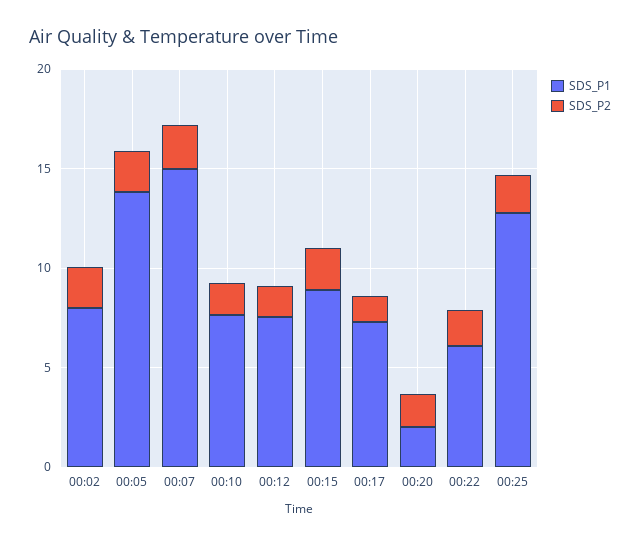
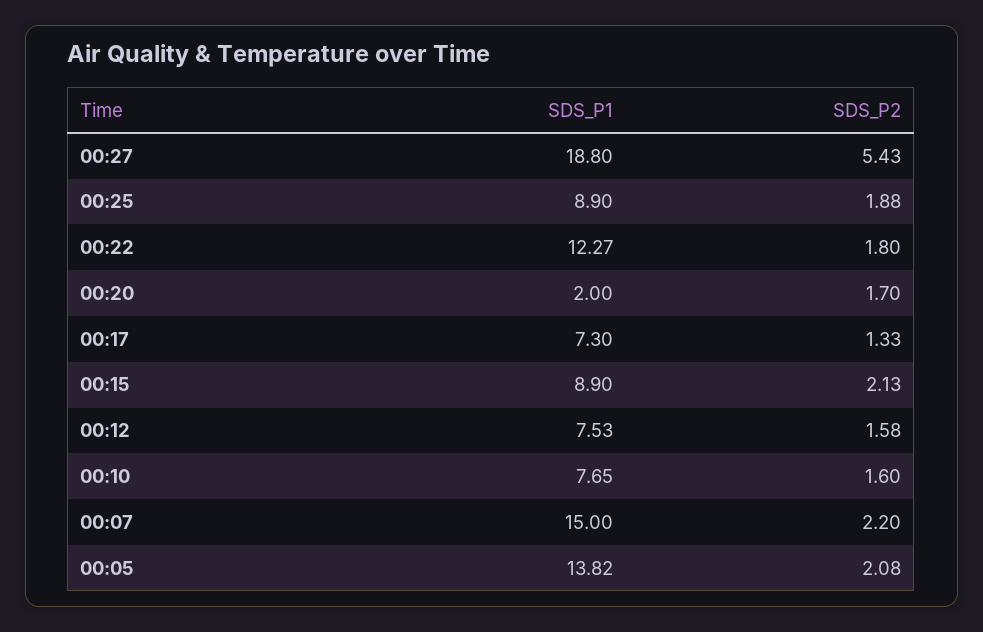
SDS_P1, 00:02: 8 -> none
SDS_P2, 00:02: 2 -> none
SDS_P1, 00:22: 6 -> 12.27
SDS_P1, 00:25: 13 -> 8.9
SDS_P1, 00:27: none -> 18.8
SDS_P2, 00:27: none -> 5.43

